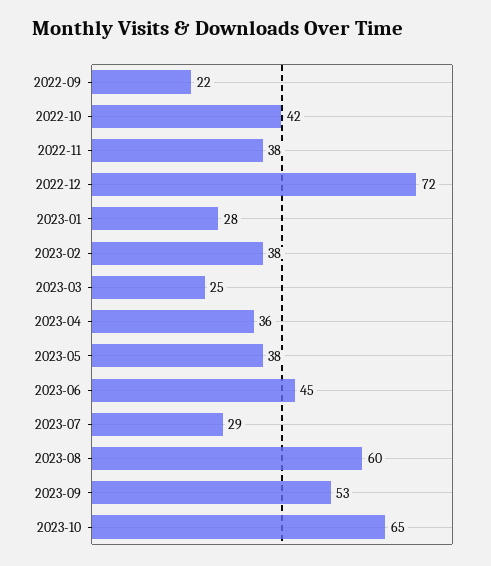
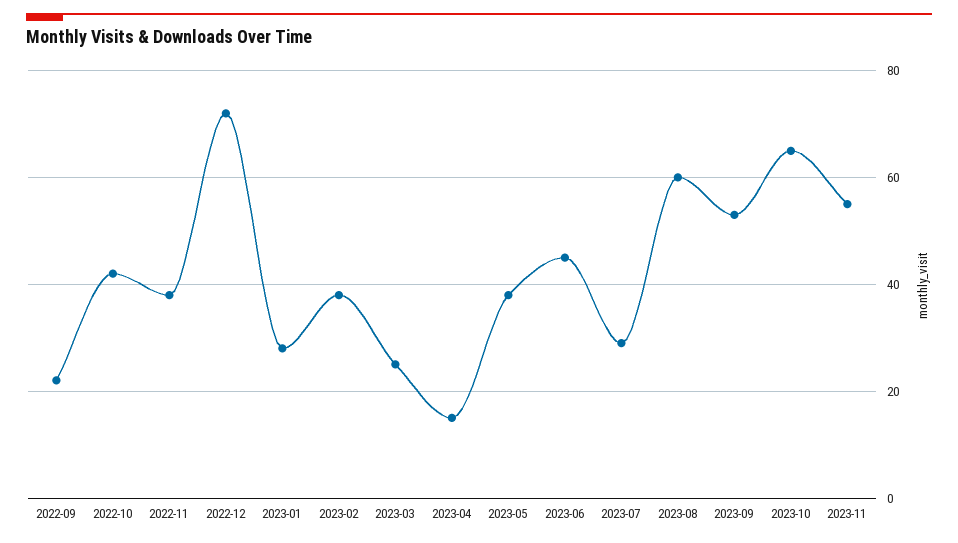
2023-04: 36 -> 15
2023-11: none -> 55

